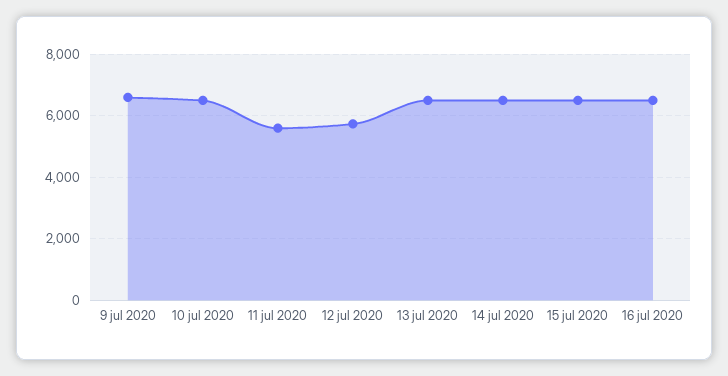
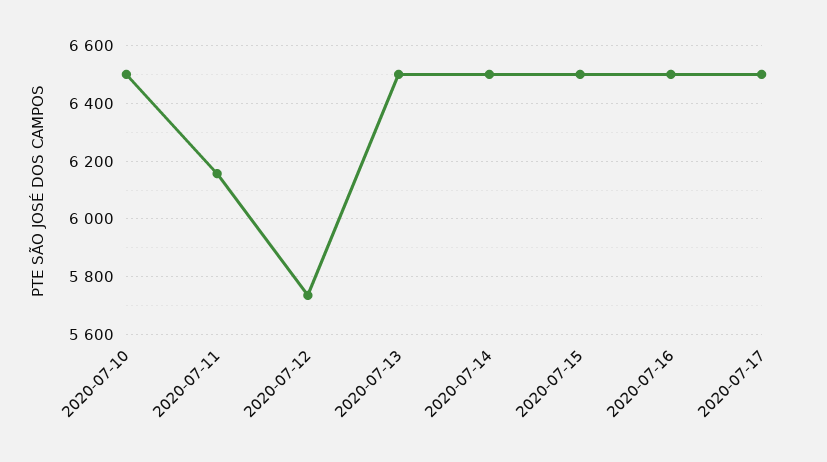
9 jul 2020: 6600 -> none
11 jul 2020: 5600 -> 6150
2020-07-17: none -> 6500

